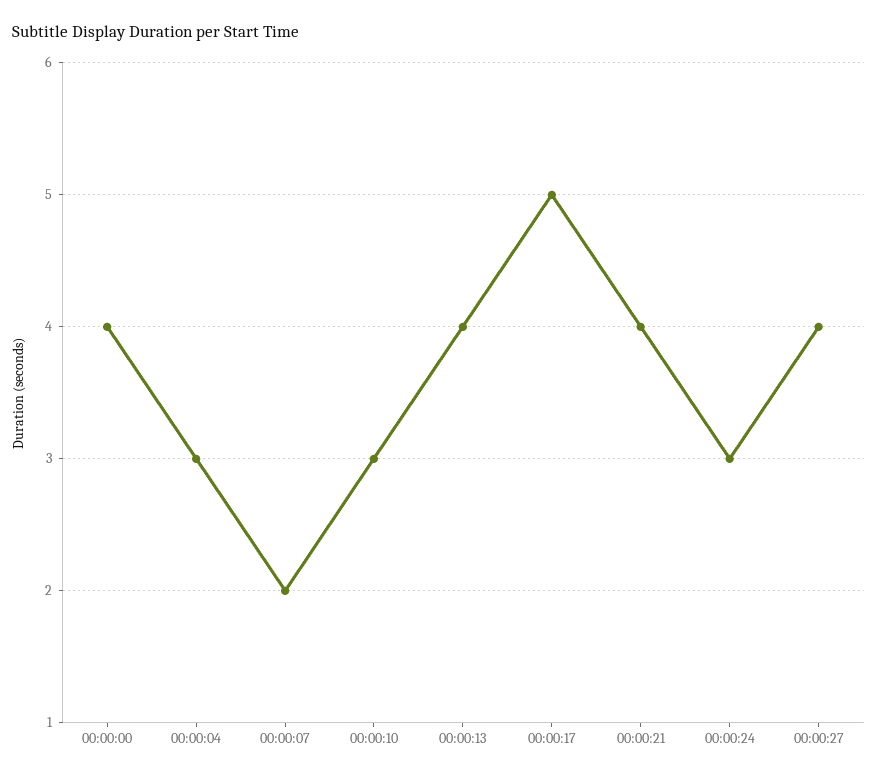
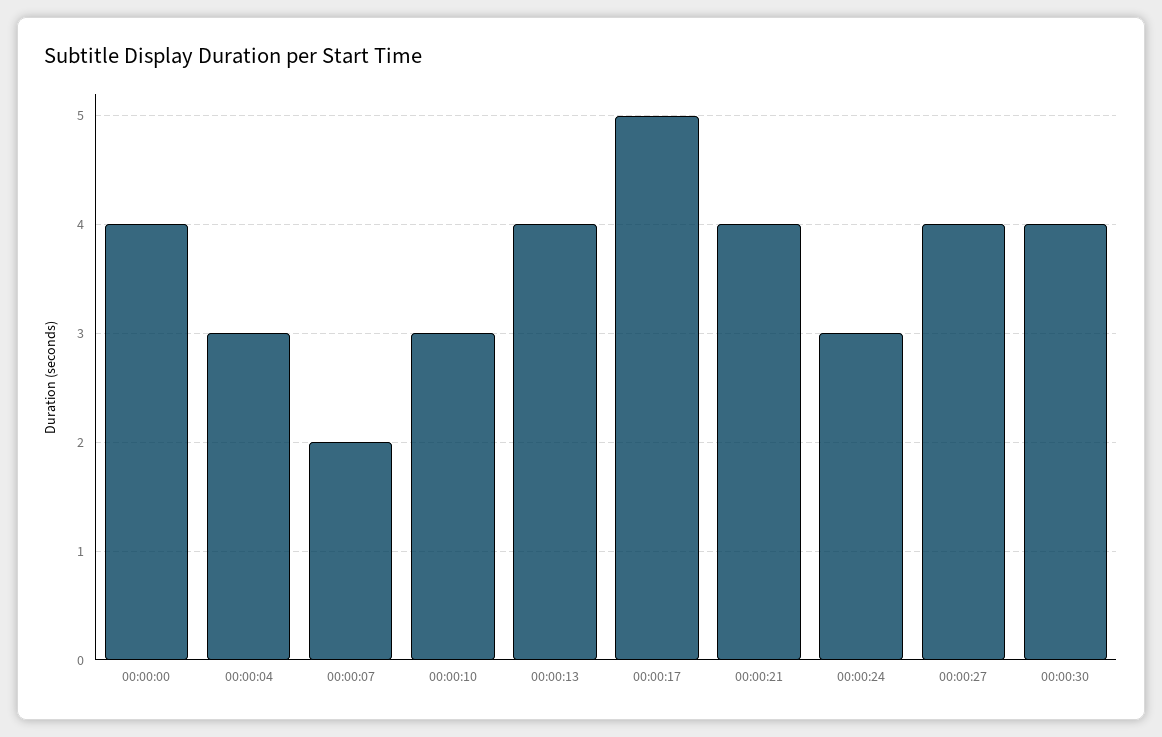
00:00:30: none -> 4

